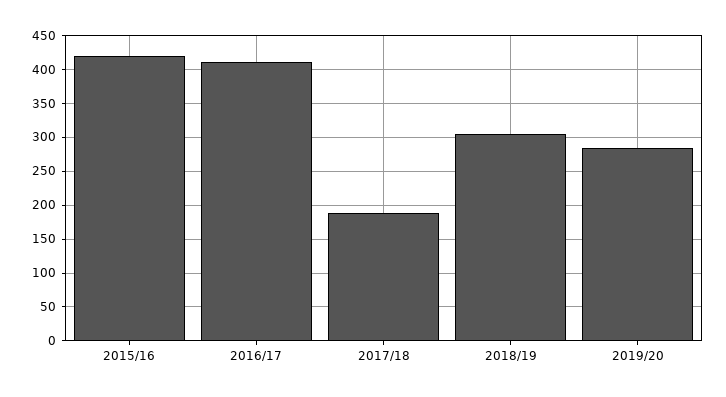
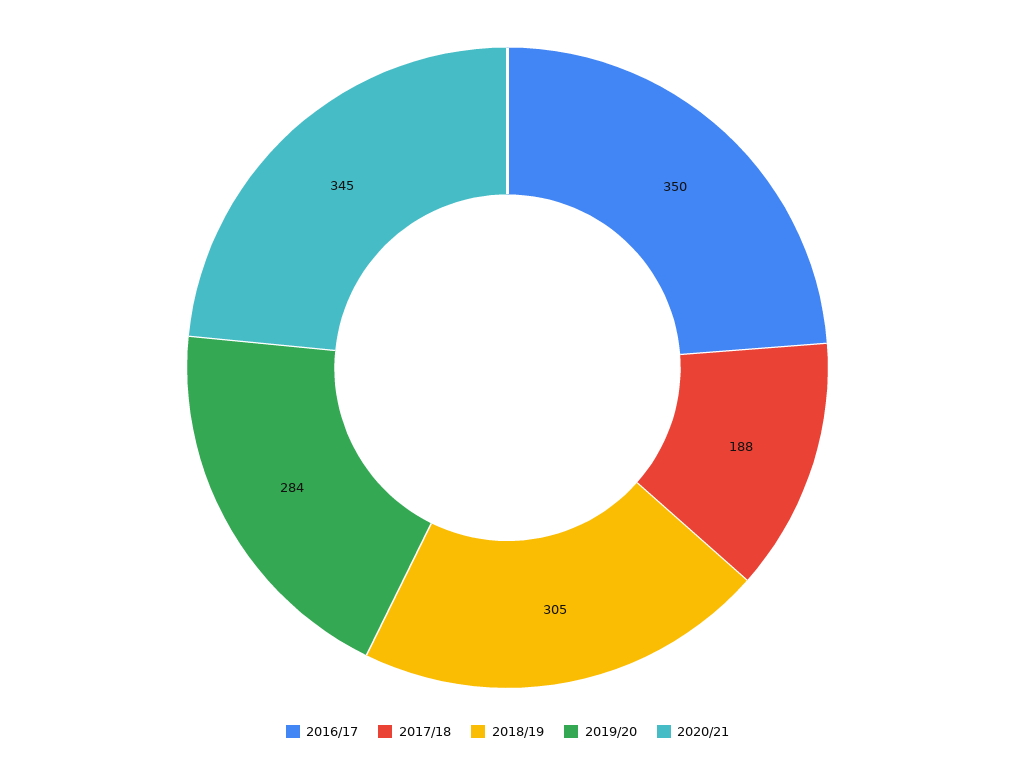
2015/16: 420 -> none
2016/17: 410 -> 350
2020/21: none -> 345

